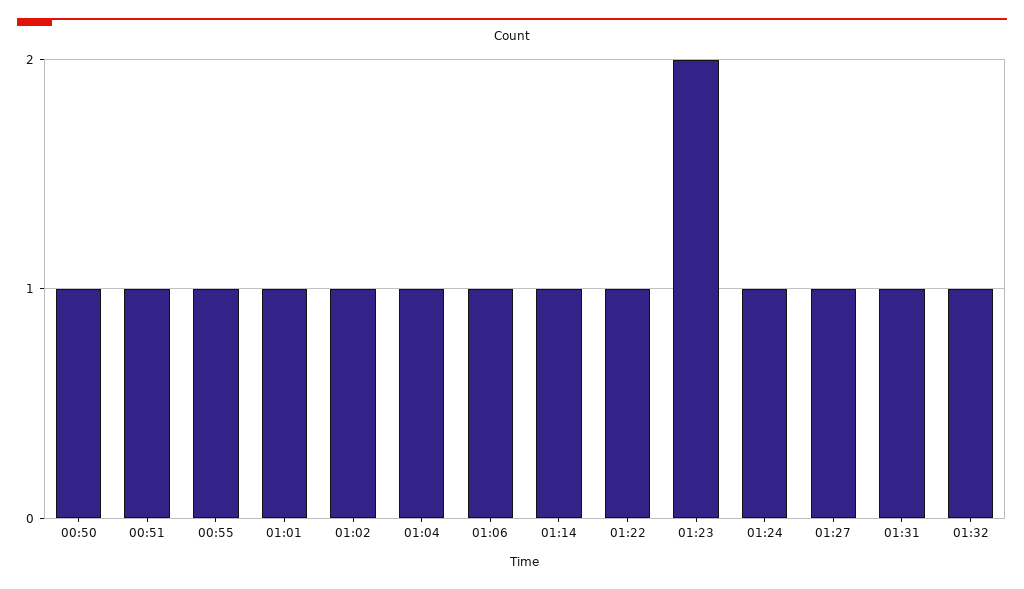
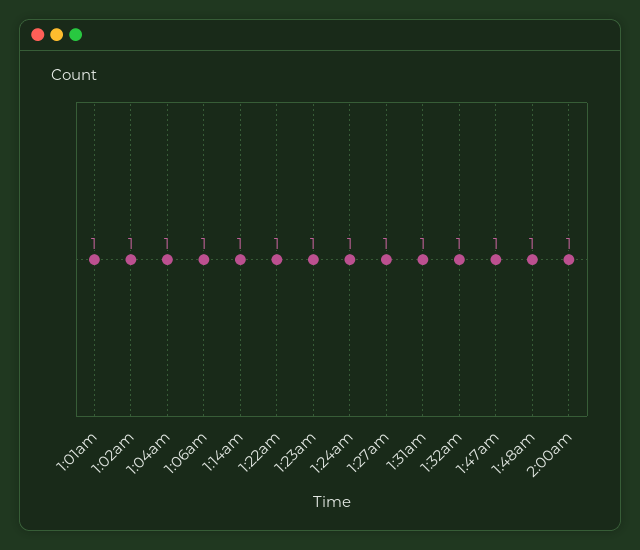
00:50: 1 -> none
00:51: 1 -> none
00:55: 1 -> none
01:23: 2 -> 1
1:47am: none -> 1
1:48am: none -> 1
2:00am: none -> 1

